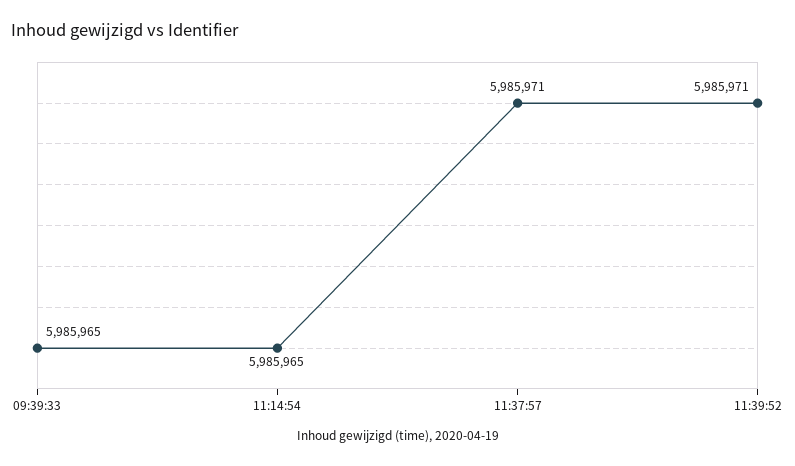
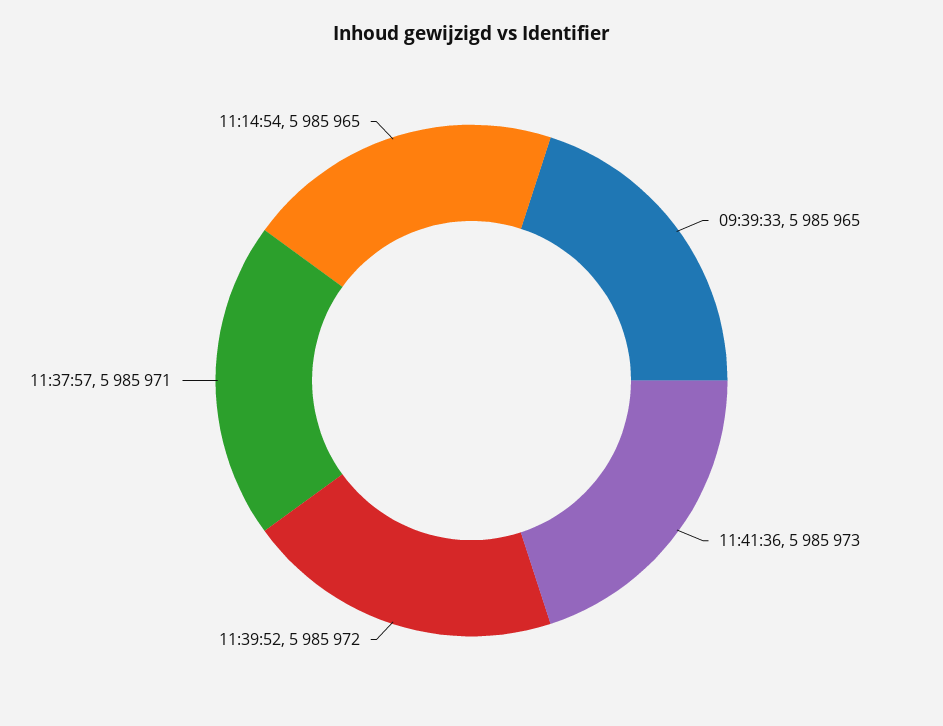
11:39:52: 5985971 -> 5985972
11:41:36: none -> 5985973

